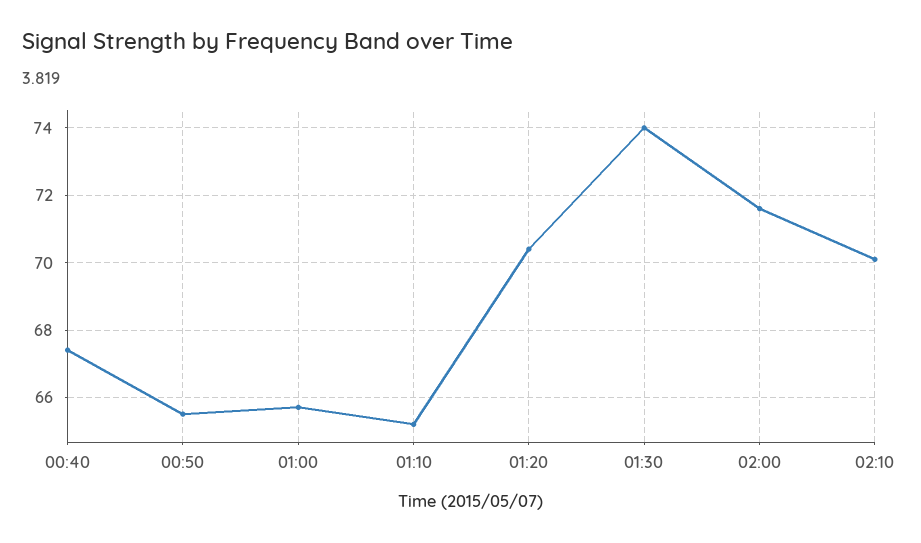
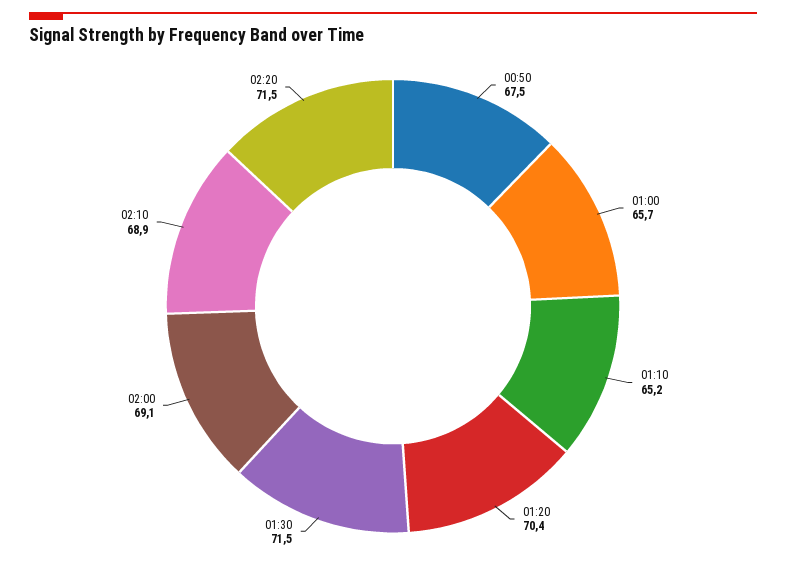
00:40: 67.5 -> none
00:50: 65.5 -> 67.5
01:30: 74 -> 71.5
02:00: 71.5 -> 69.1
02:10: 70 -> 68.9
02:20: none -> 71.5

